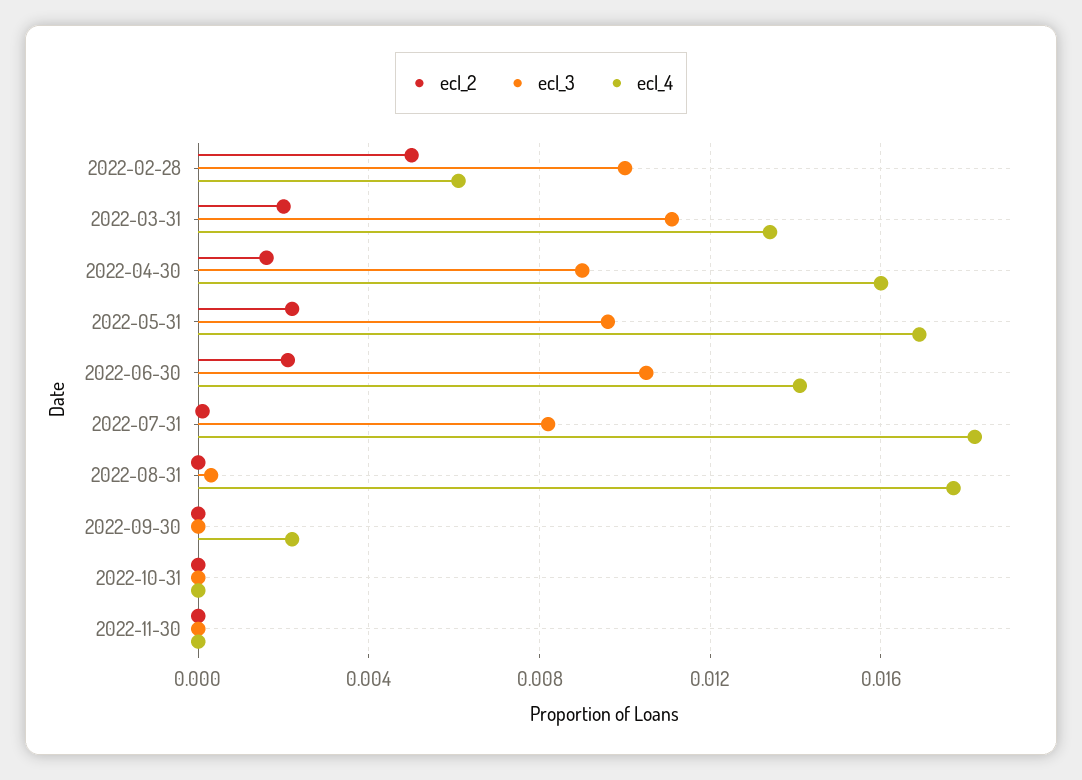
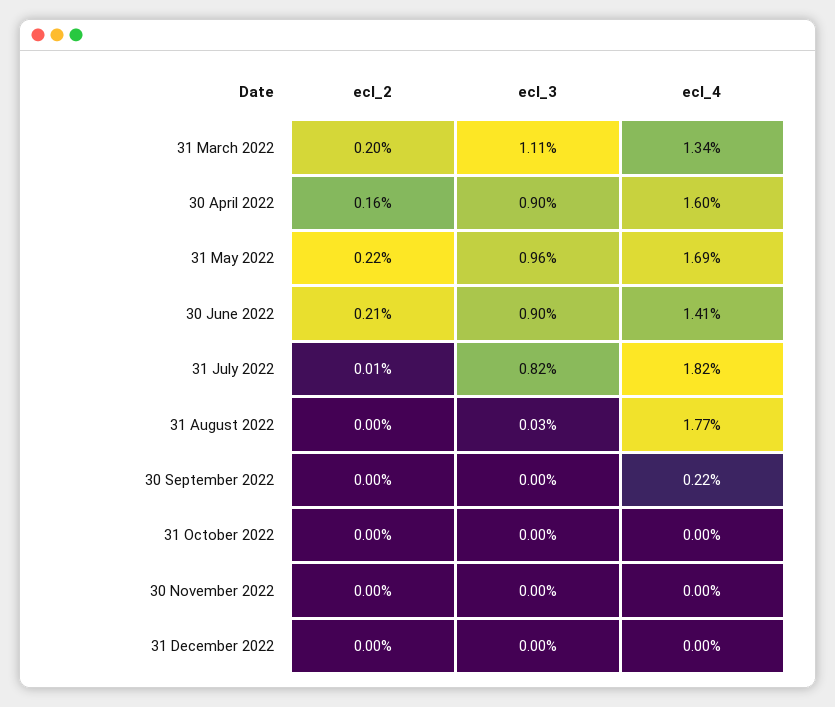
ecl_2, 2022-02-28: 0.005 -> none
ecl_3, 2022-02-28: 0.01 -> none
ecl_4, 2022-02-28: 0.006 -> none
ecl_3, 2022-06-30: 0.0105 -> 0.009
ecl_2, 31 December 2022: none -> 0
ecl_3, 31 December 2022: none -> 0
ecl_4, 31 December 2022: none -> 0

